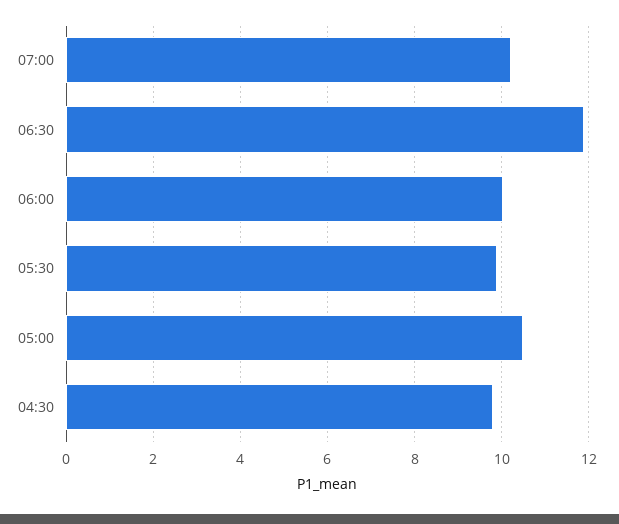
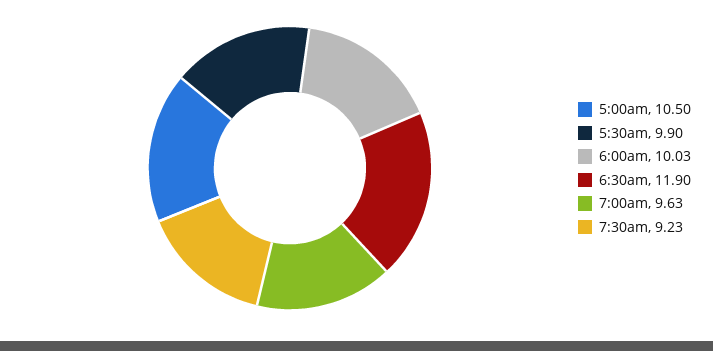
07:00: 10.2 -> 9.63
04:30: 9.8 -> none
7:30am: none -> 9.23

